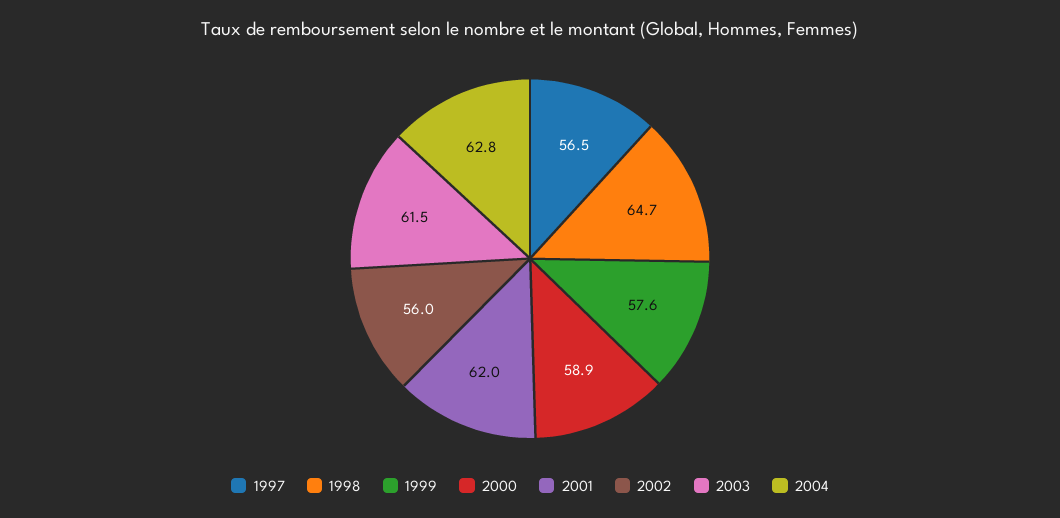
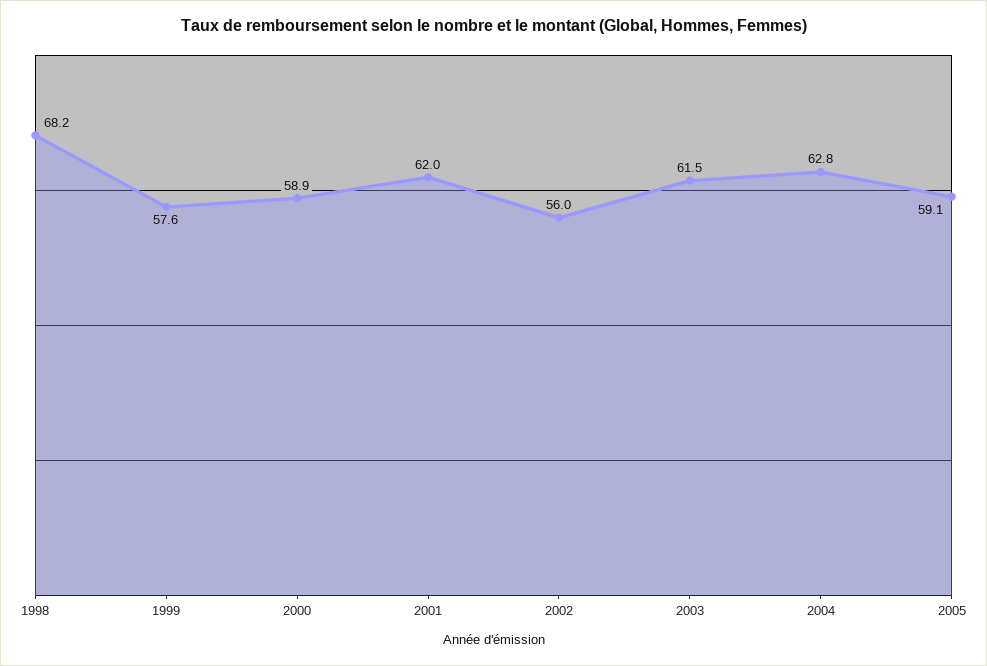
1997: 56.5 -> none
1998: 64.7 -> 68.2
2005: none -> 59.1

